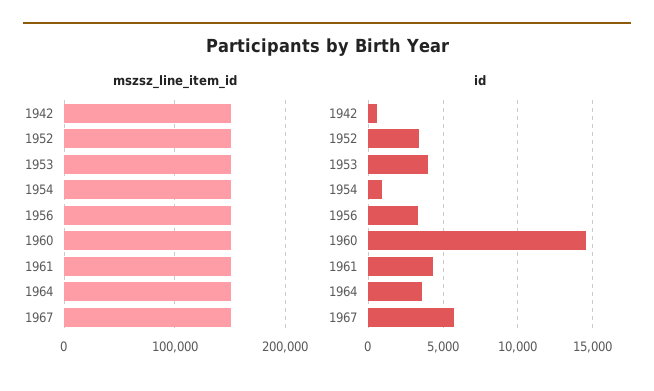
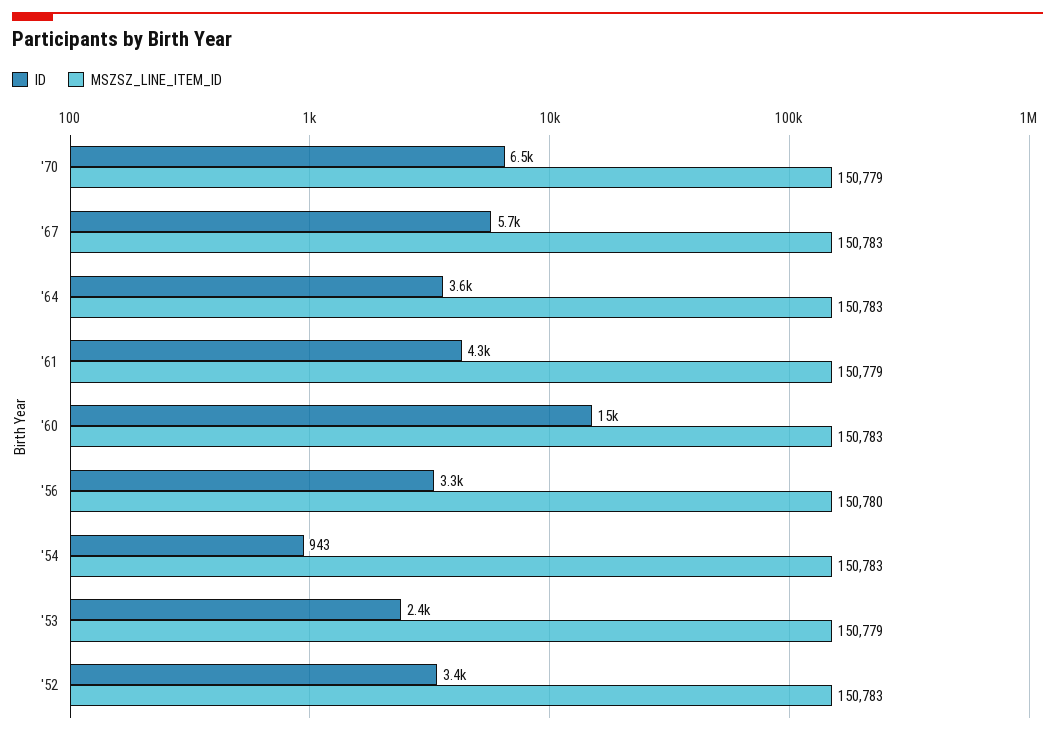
mszsz_line_item_id, 1942: 150000 -> none
id, 1942: 500 -> none
id, 1953: 4000 -> 2400
id, '70: none -> 6500
mszsz_line_item_id, '70: none -> 150779

